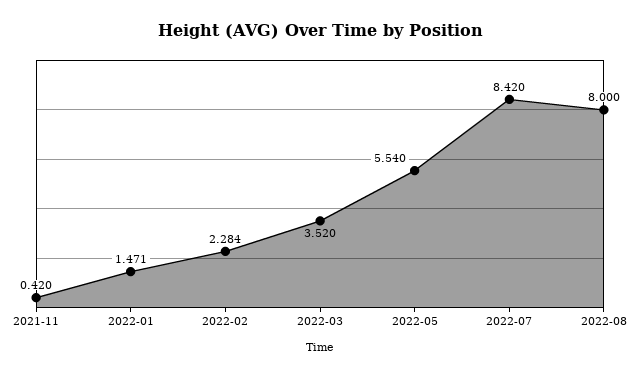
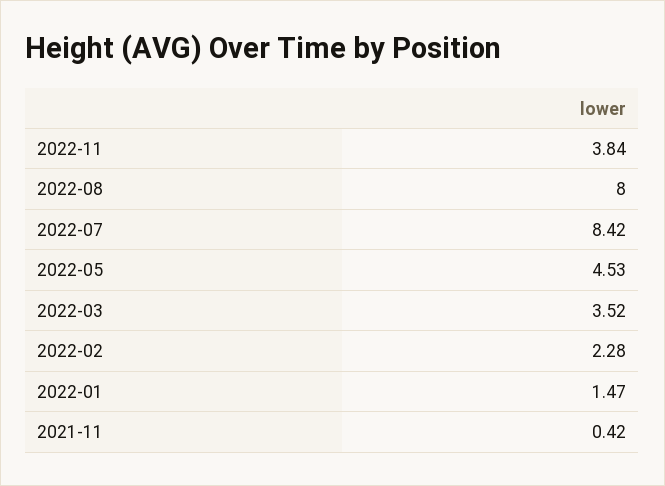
2022-05: 5.54 -> 4.53
2022-11: none -> 3.84

